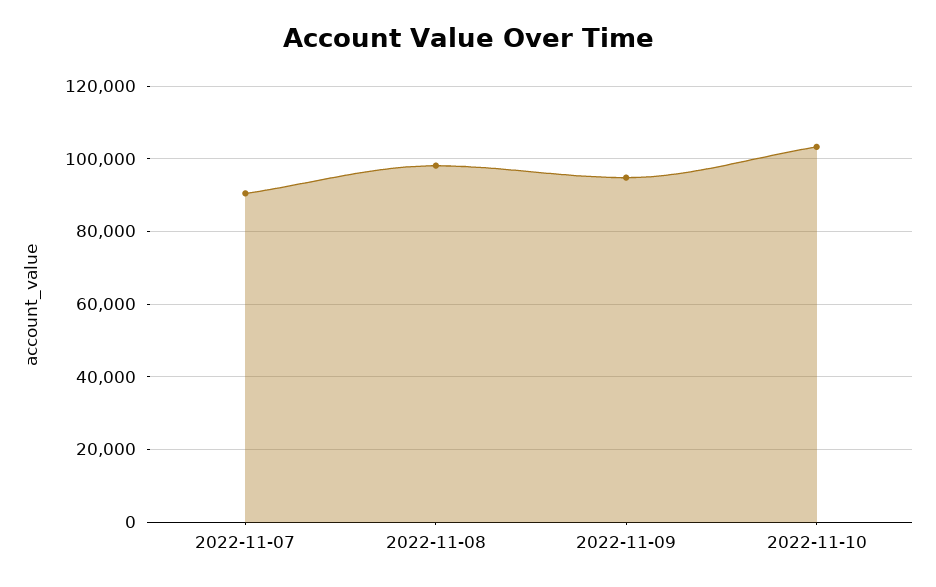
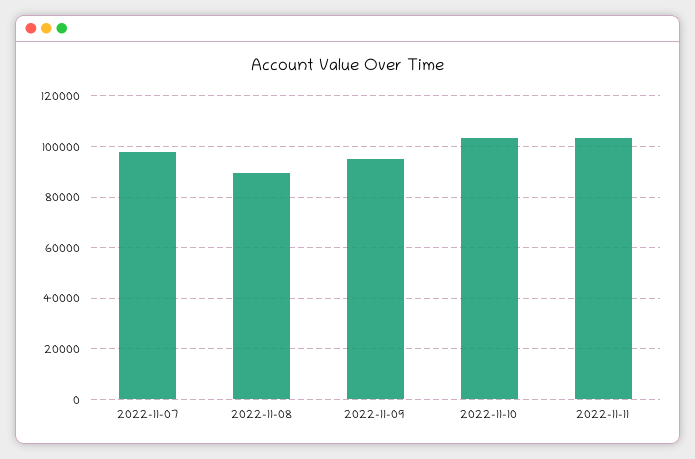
2022-11-07: 90000 -> 97500
2022-11-08: 98000 -> 90000
2022-11-11: none -> 102500

